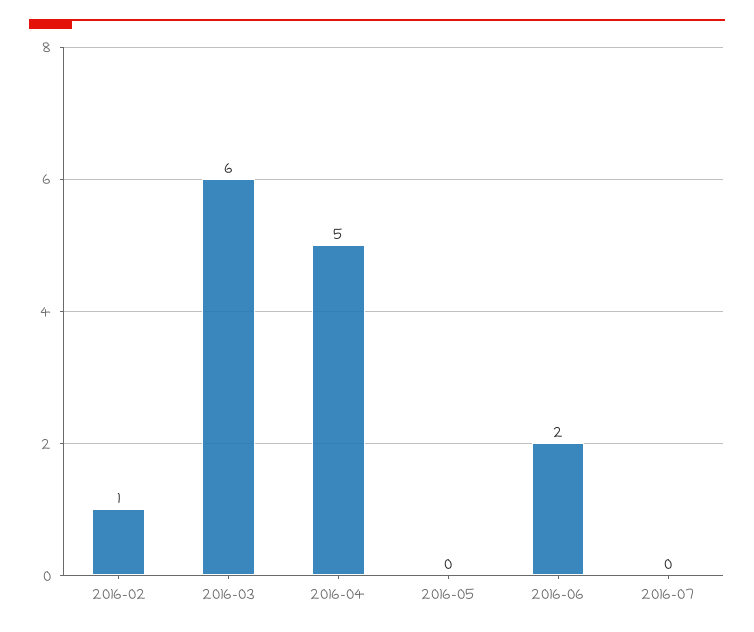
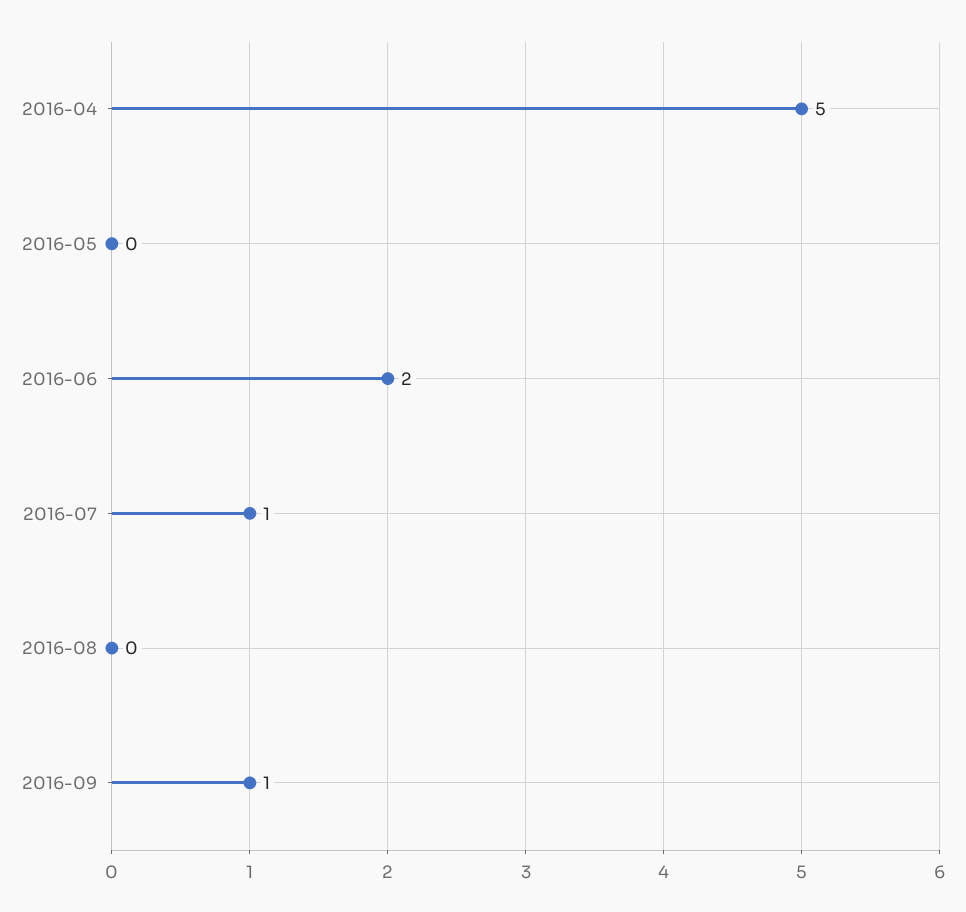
2016-02: 1 -> none
2016-03: 6 -> none
2016-07: 0 -> 1
2016-08: none -> 0
2016-09: none -> 1

